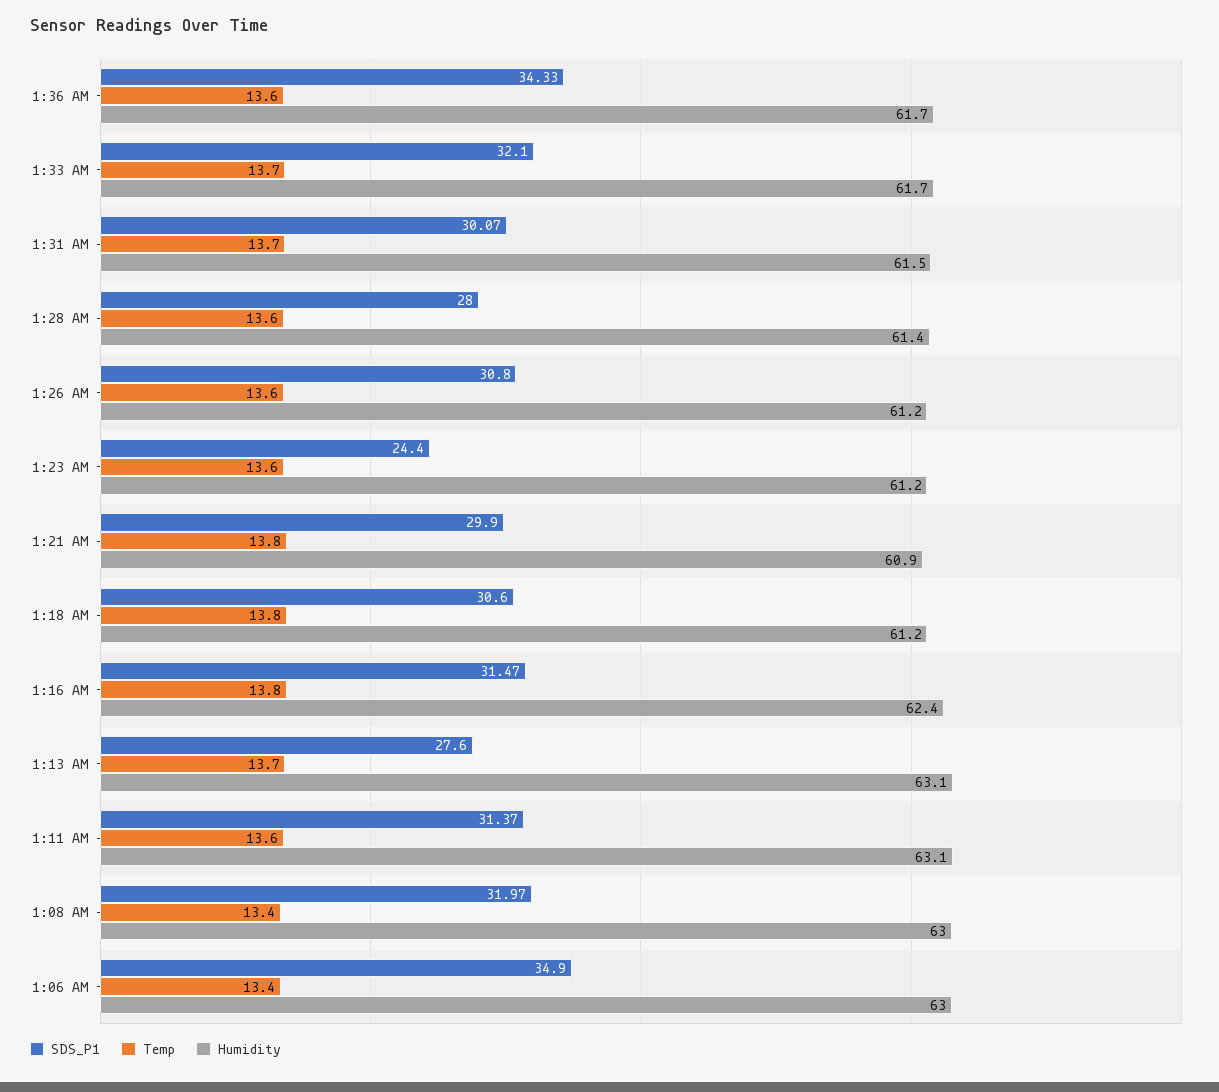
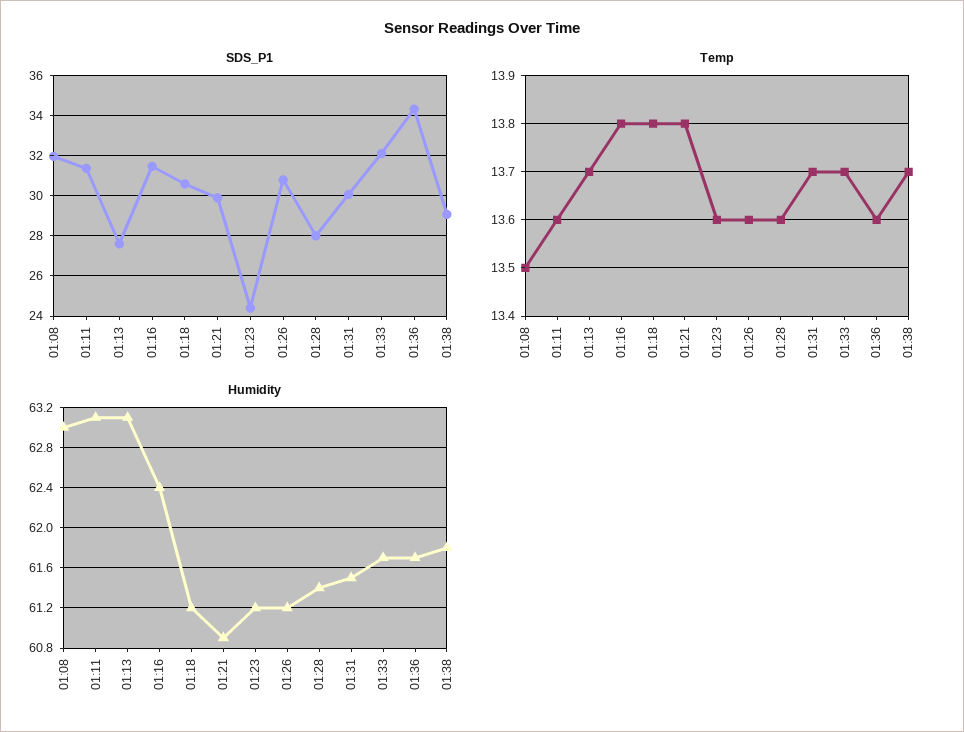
Temp, 1:08 AM: 13.4 -> 13.5
SDS_P1, 1:06 AM: 34.9 -> none
Temp, 1:06 AM: 13.4 -> none
Humidity, 1:06 AM: 63 -> none
SDS_P1, 01:38: none -> 29
Temp, 01:38: none -> 13.7
Humidity, 01:38: none -> 61.8

